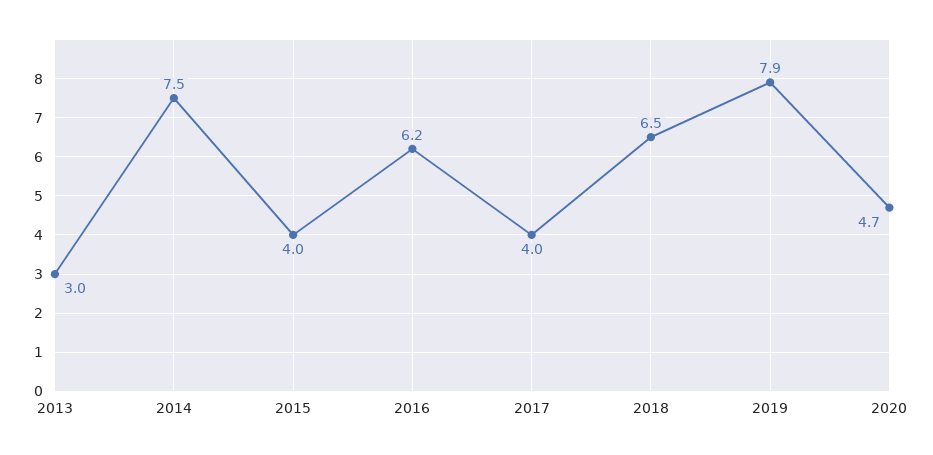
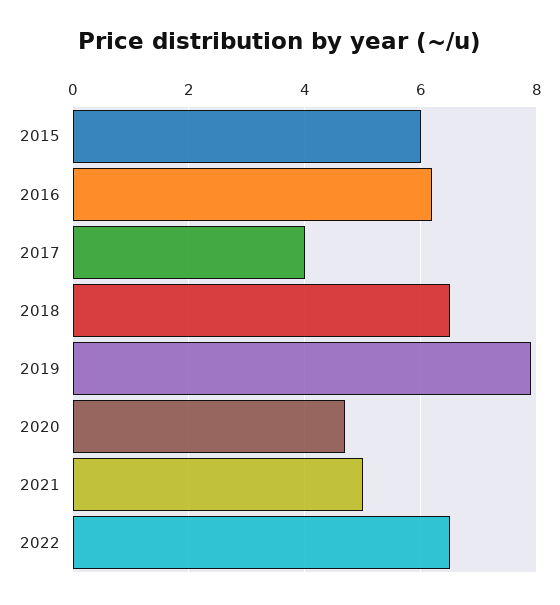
2013: 3 -> none
2014: 7.5 -> none
2015: 4 -> 6
2021: none -> 5
2022: none -> 6.5

